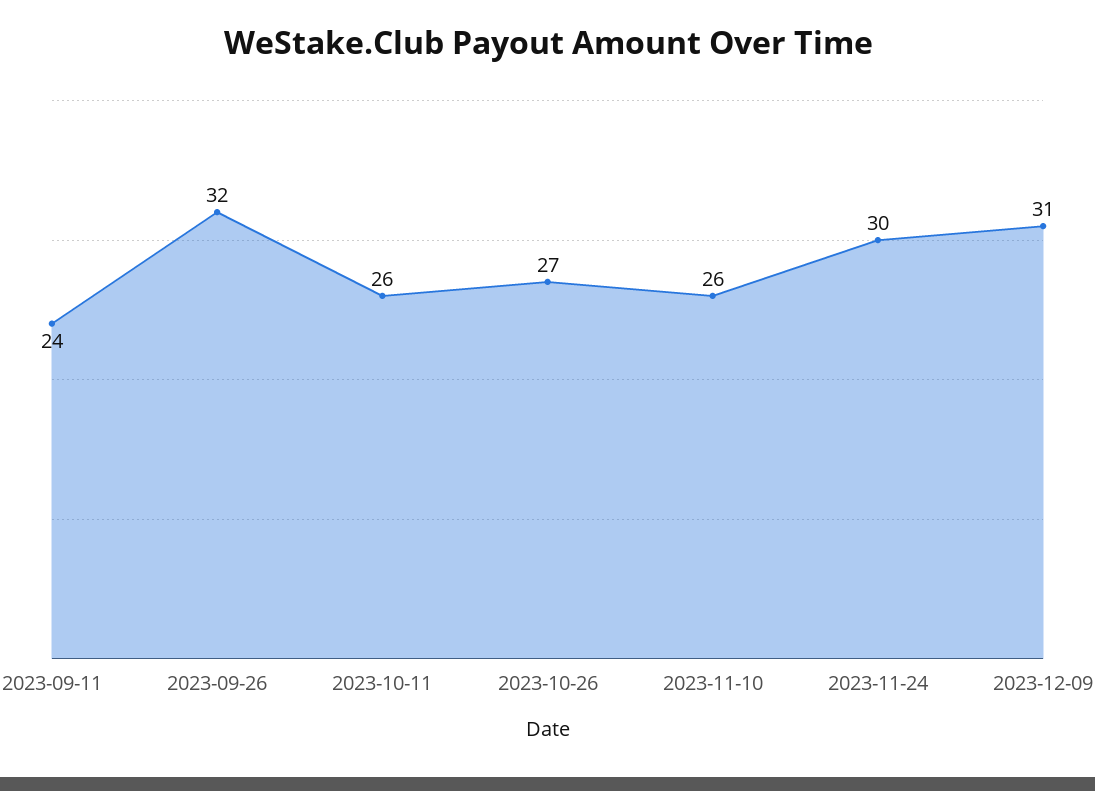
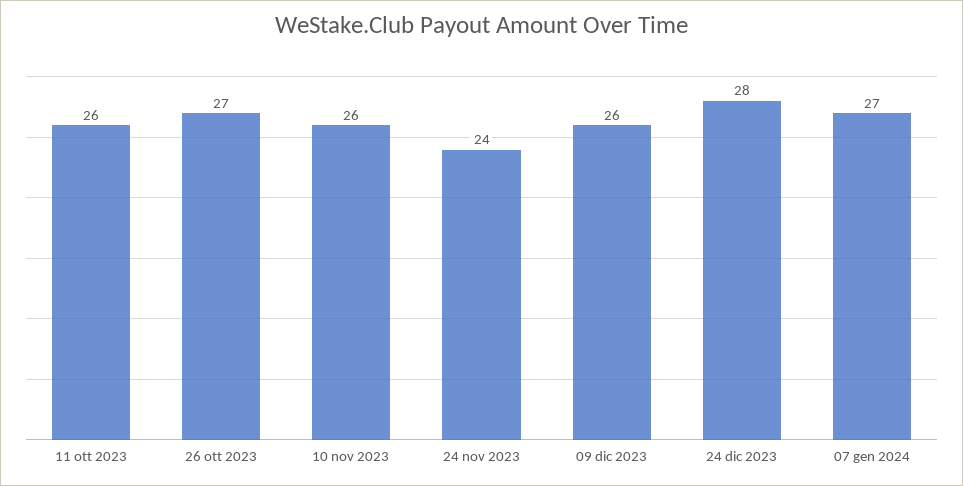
2023-09-11: 24 -> none
2023-09-26: 32 -> none
2023-11-24: 30 -> 24
2023-12-09: 31 -> 26
24 dic 2023: none -> 28
07 gen 2024: none -> 27

